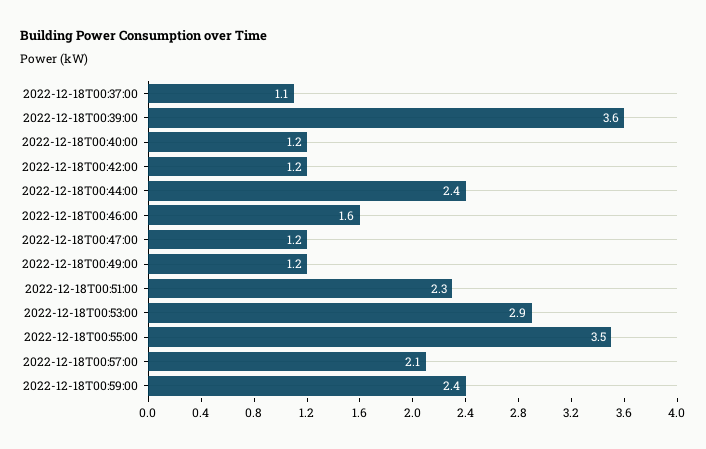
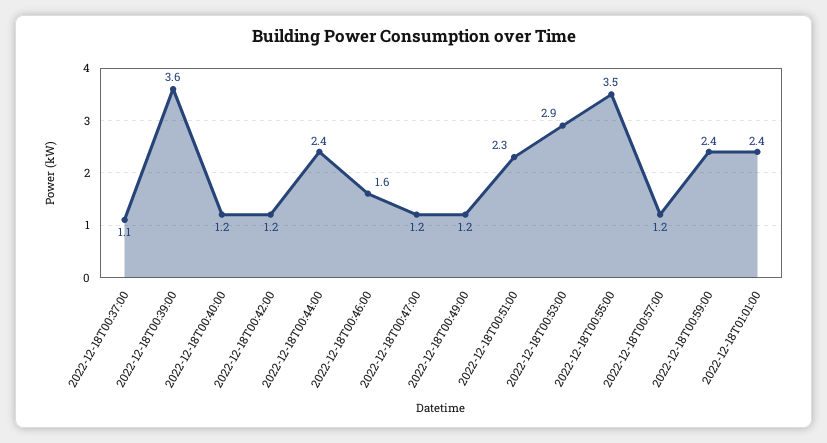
2022-12-18T00:57:00: 2.1 -> 1.2
2022-12-18T01:01:00: none -> 2.4

